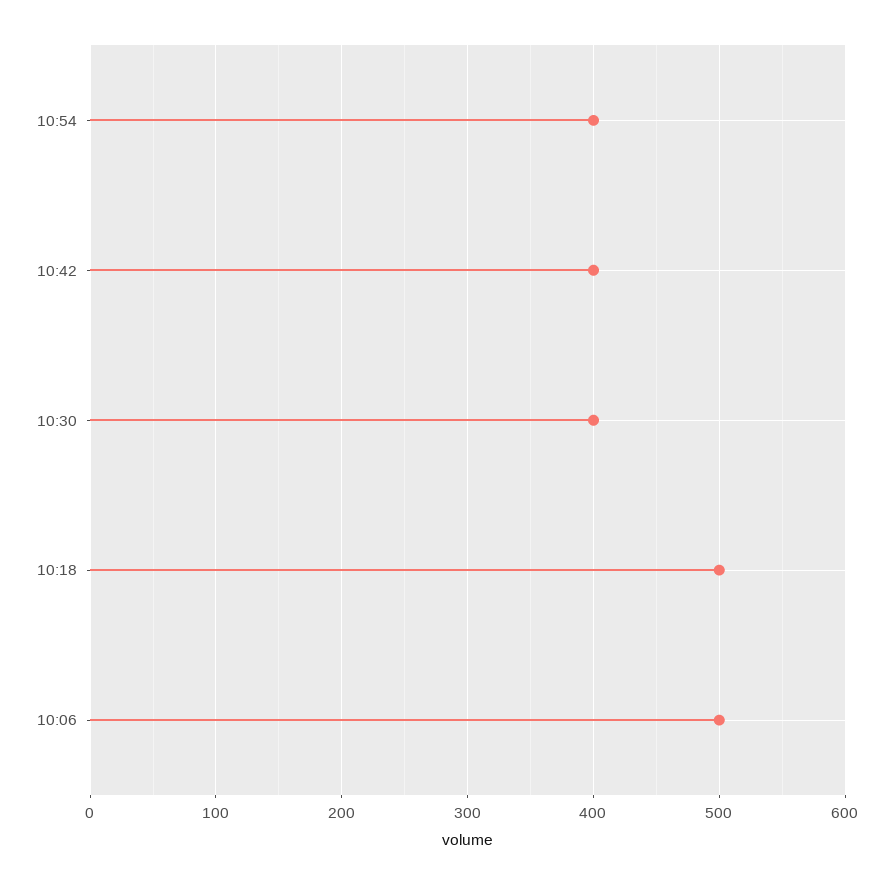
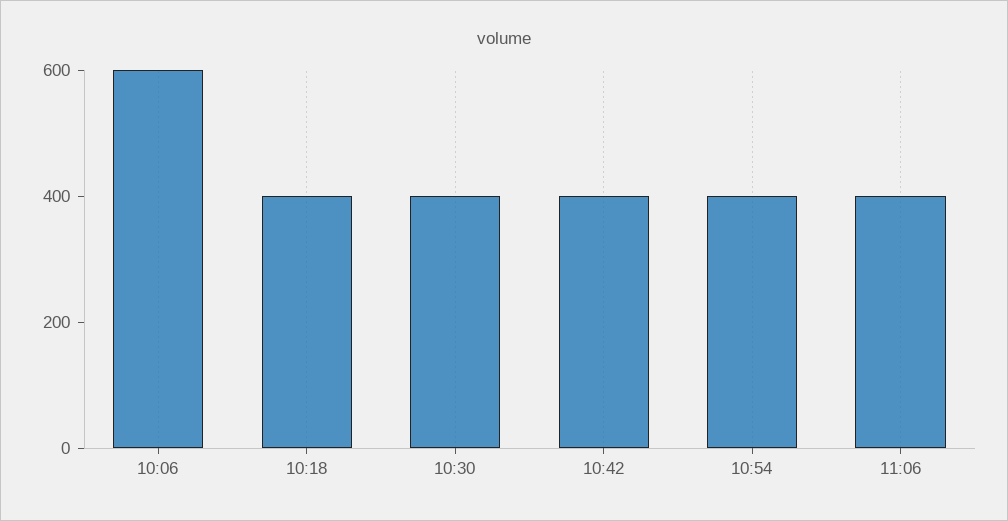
10:18: 500 -> 400
10:06: 500 -> 600
11:06: none -> 400

